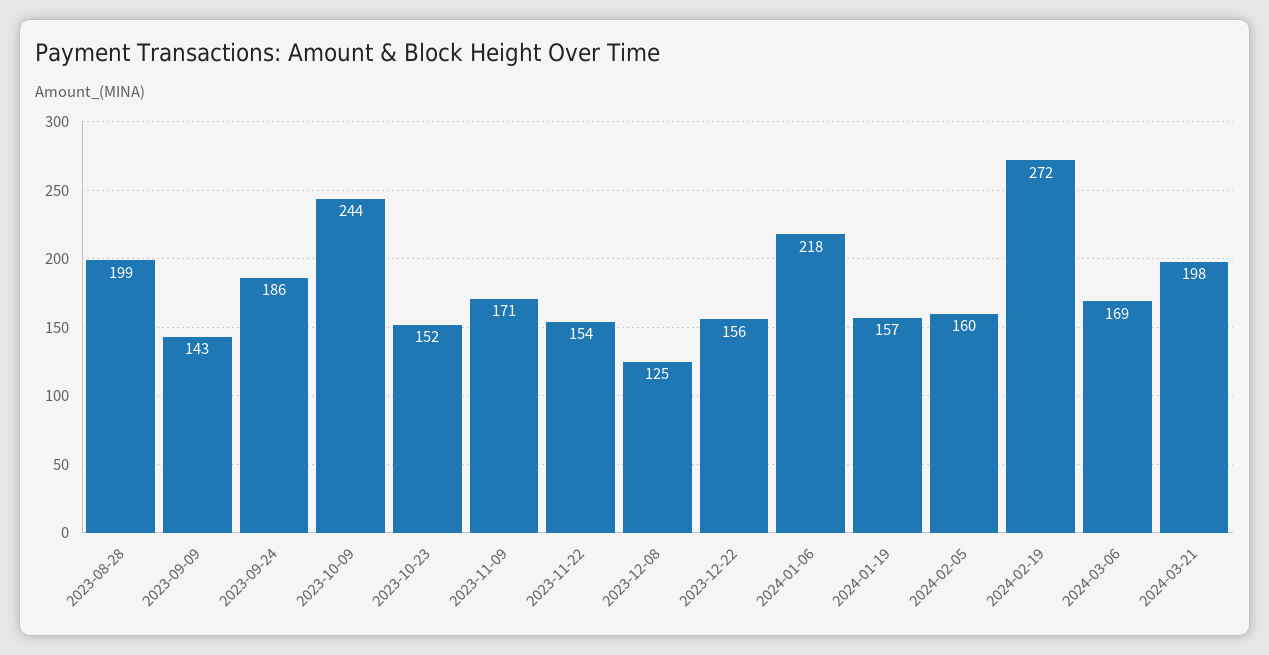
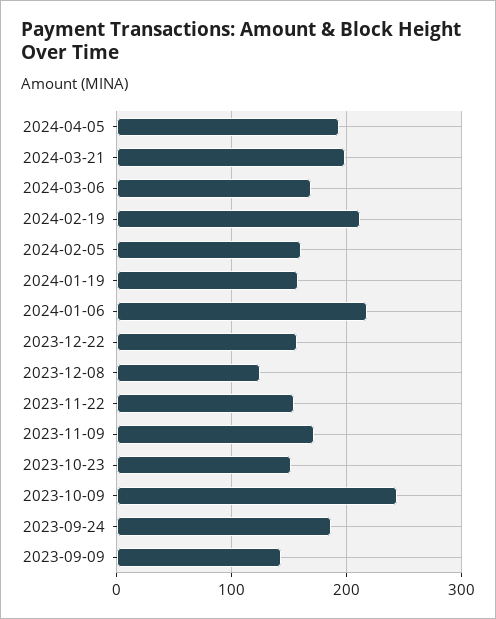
2023-08-28: 199 -> none
2024-02-19: 272 -> 210
2024-04-05: none -> 190

